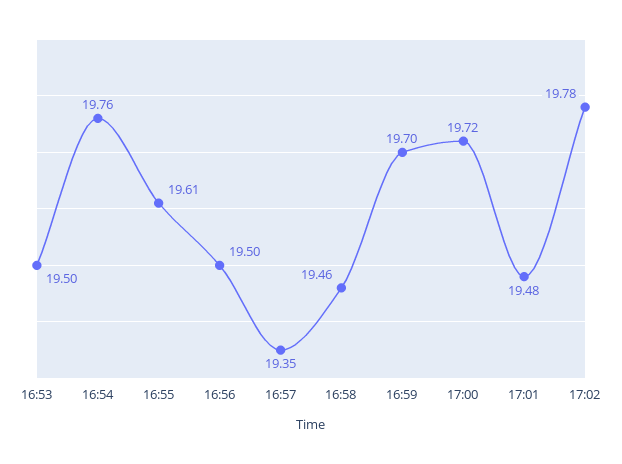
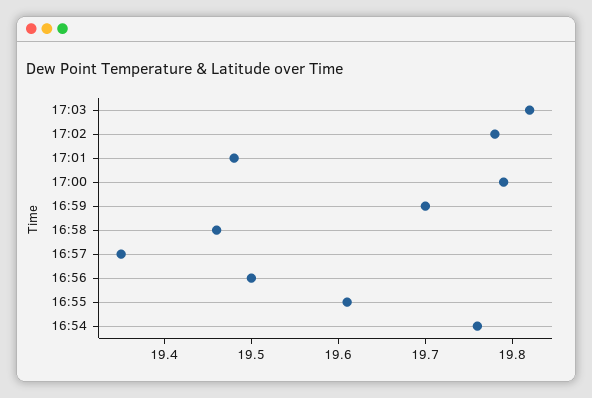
16:53: 19.5 -> none
17:00: 19.72 -> 19.79
17:03: none -> 19.82

